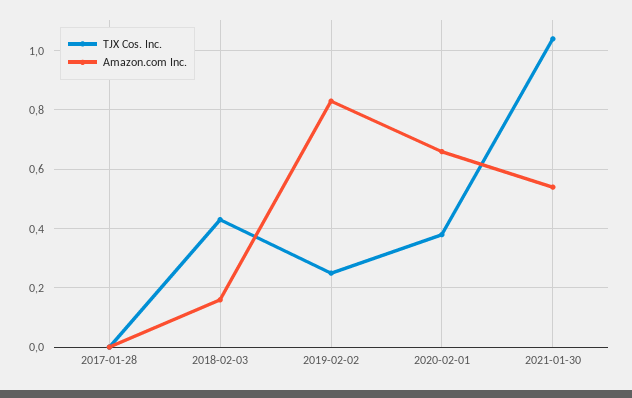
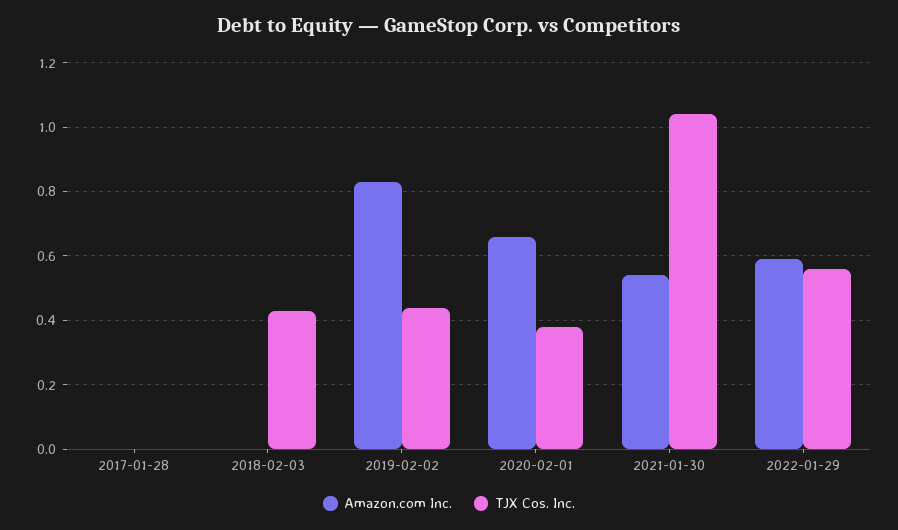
Amazon.com Inc., 2018-02-03: 0.15 -> 0
TJX Cos. Inc., 2019-02-02: 0.25 -> 0.45
Amazon.com Inc., 2022-01-29: none -> 0.6
TJX Cos. Inc., 2022-01-29: none -> 0.55

